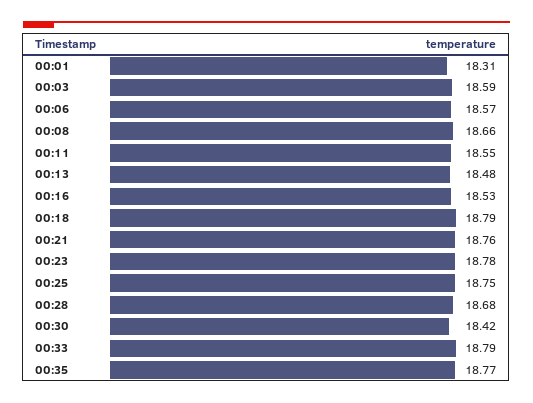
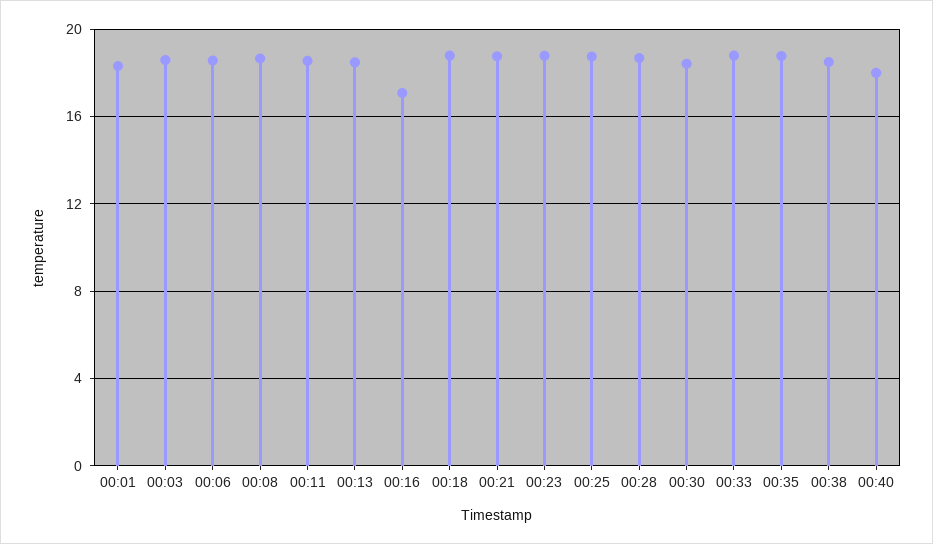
00:16: 18.53 -> 17
00:38: none -> 18.5
00:40: none -> 18

